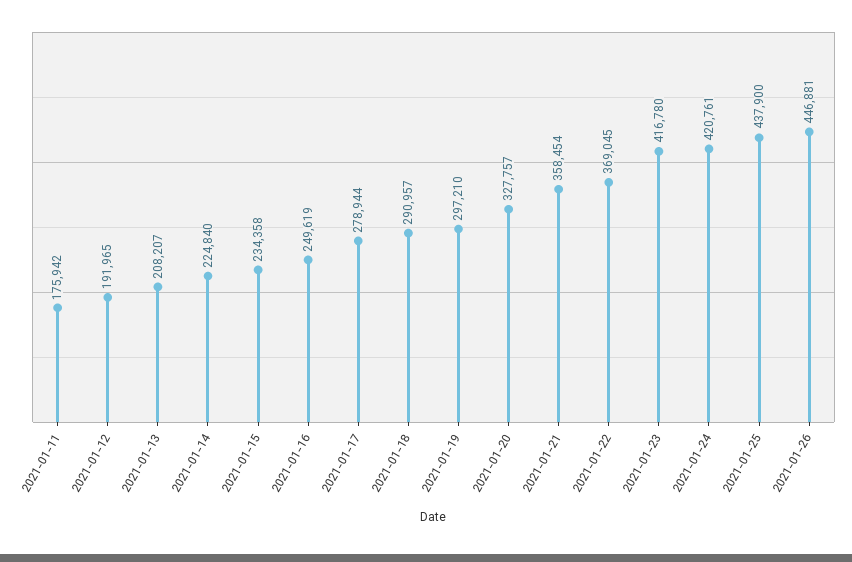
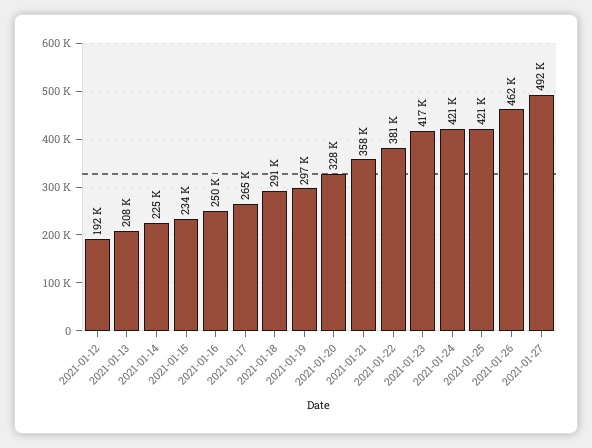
2021-01-11: 175942 -> none
2021-01-17: 278944 -> 265000
2021-01-22: 369045 -> 381000
2021-01-25: 437900 -> 421000
2021-01-26: 446881 -> 462000
2021-01-27: none -> 492000

